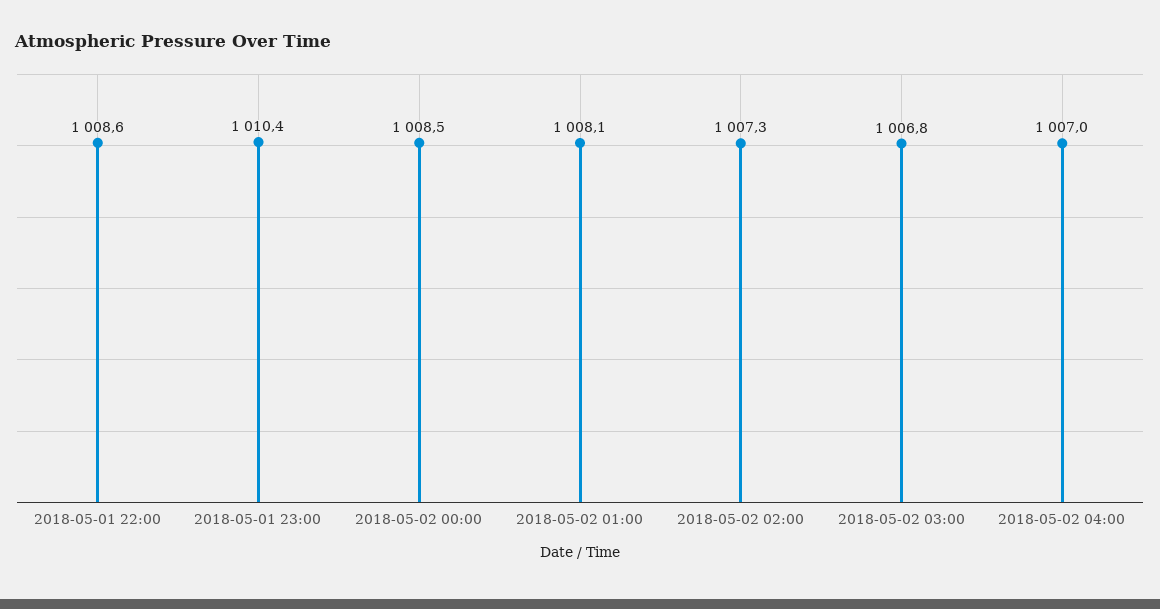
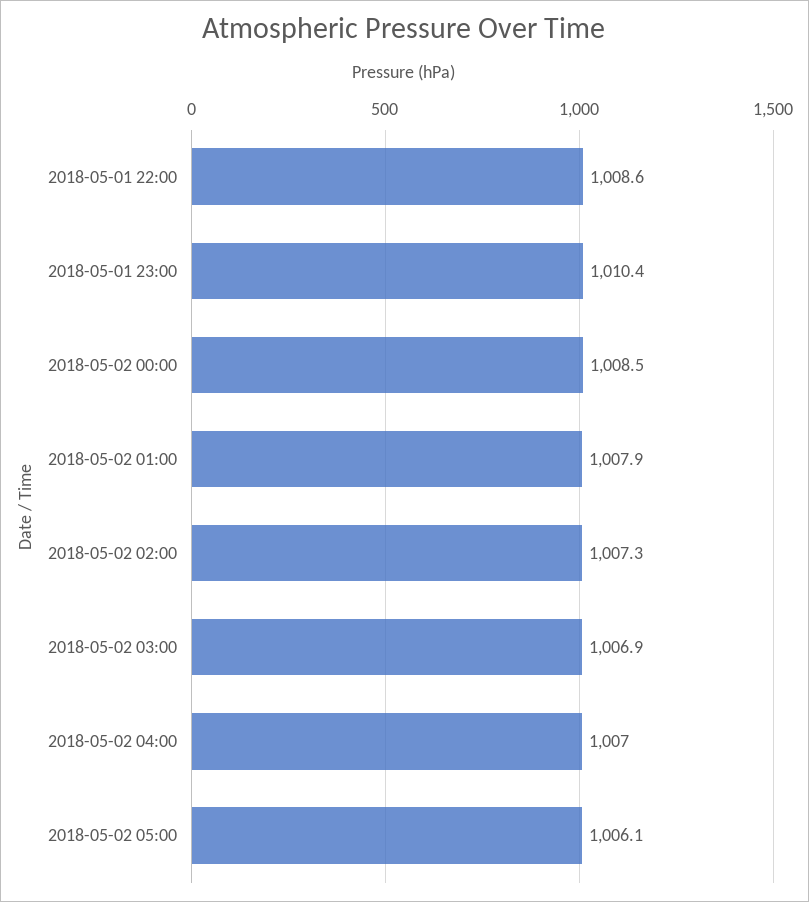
2018-05-02 01:00: 1008.1 -> 1007.9
2018-05-02 03:00: 1006.8 -> 1006.9
2018-05-02 05:00: none -> 1006.1

